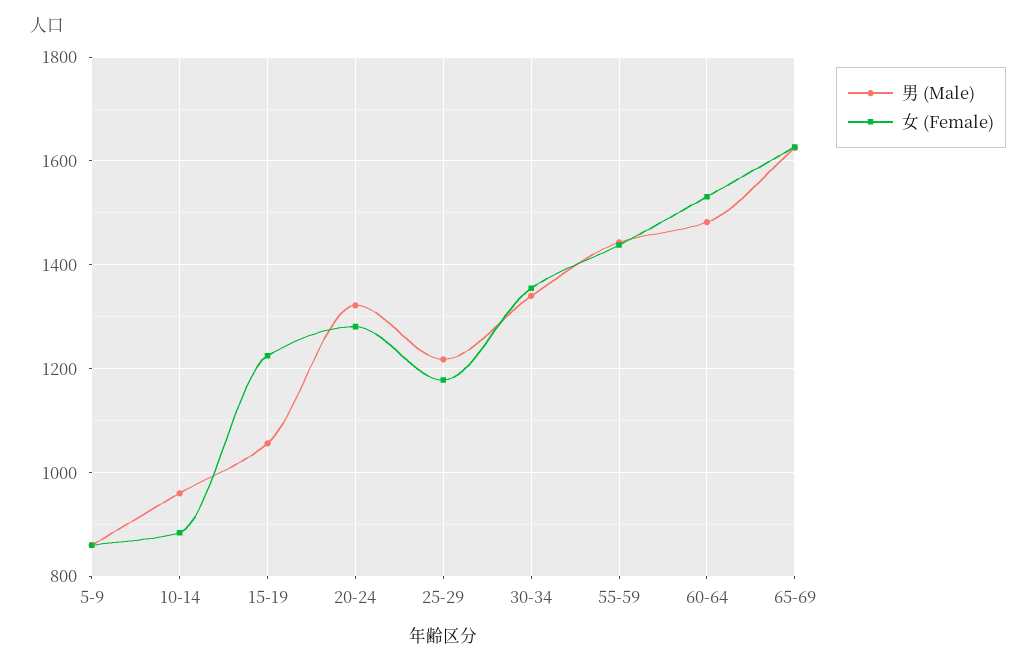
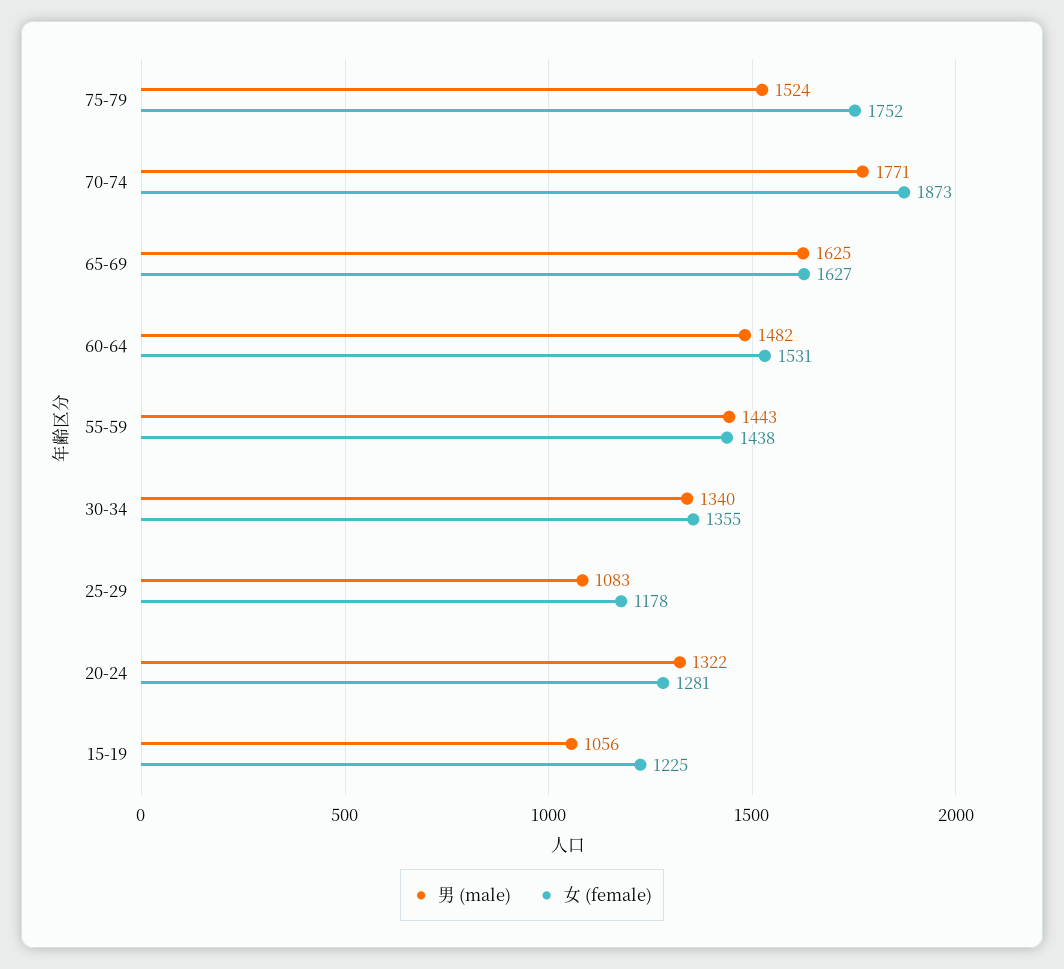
男 (Male), 5-9: 860 -> none
女 (Female), 5-9: 860 -> none
男 (Male), 10-14: 960 -> none
女 (Female), 10-14: 880 -> none
男 (Male), 25-29: 1220 -> 1083
男 (Male), 75-79: none -> 1524
女 (Female), 75-79: none -> 1752
男 (Male), 70-74: none -> 1771
女 (Female), 70-74: none -> 1873

